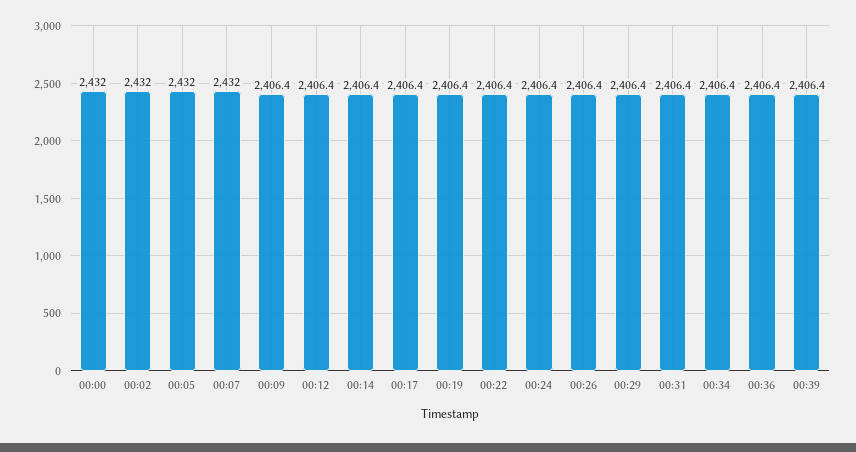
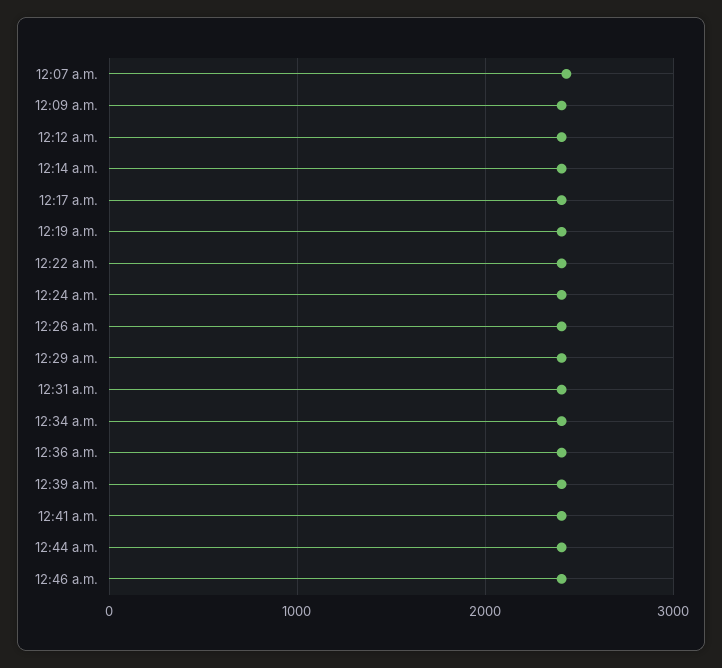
00:00: 2432 -> none
00:02: 2432 -> none
00:05: 2432 -> none
12:41 a.m.: none -> 2400
12:44 a.m.: none -> 2400
12:46 a.m.: none -> 2400

